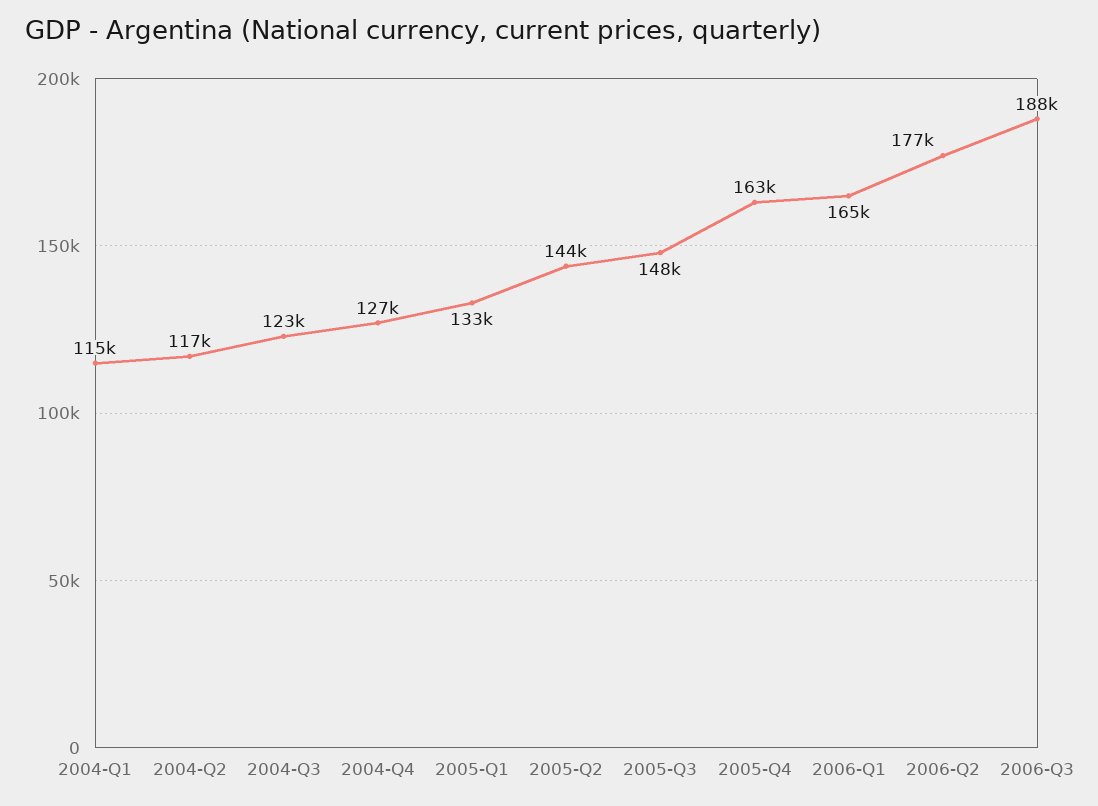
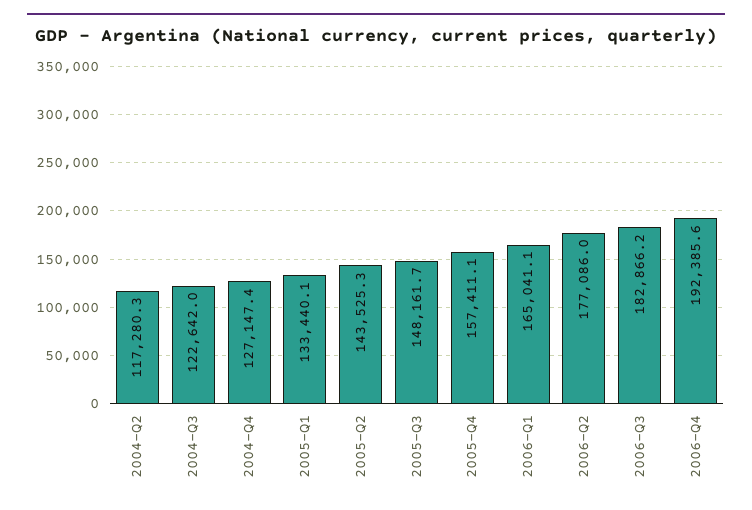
2004-Q1: 115000 -> none
2005-Q4: 163000 -> 157411.1
2006-Q3: 188000 -> 182866.2
2006-Q4: none -> 192385.6

